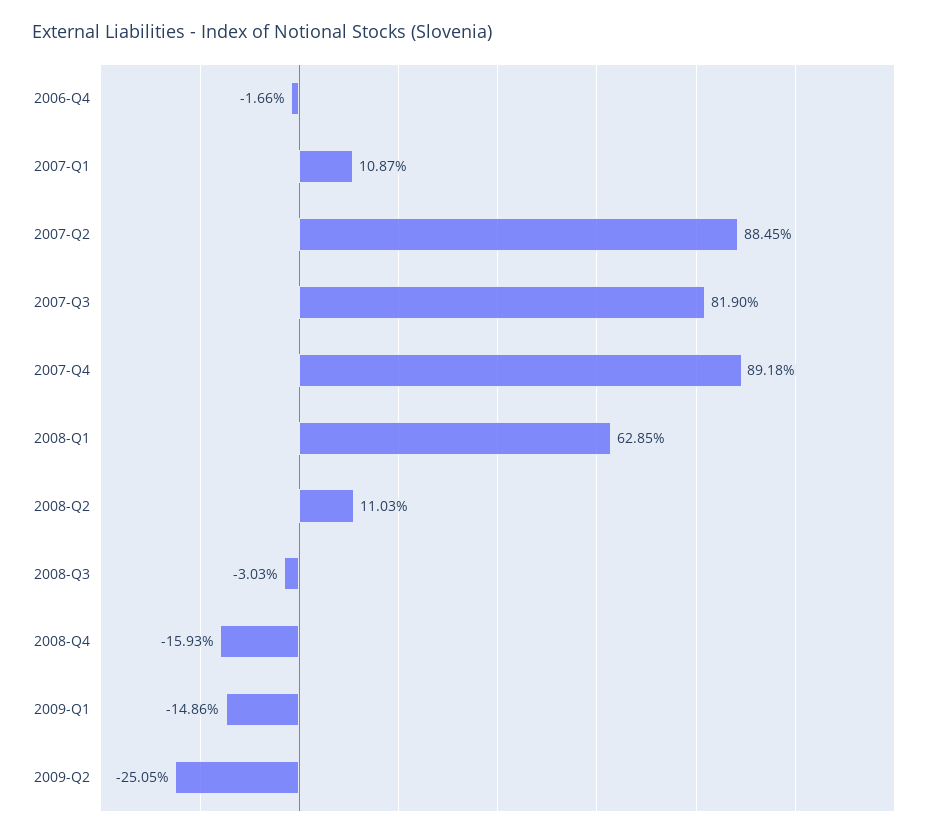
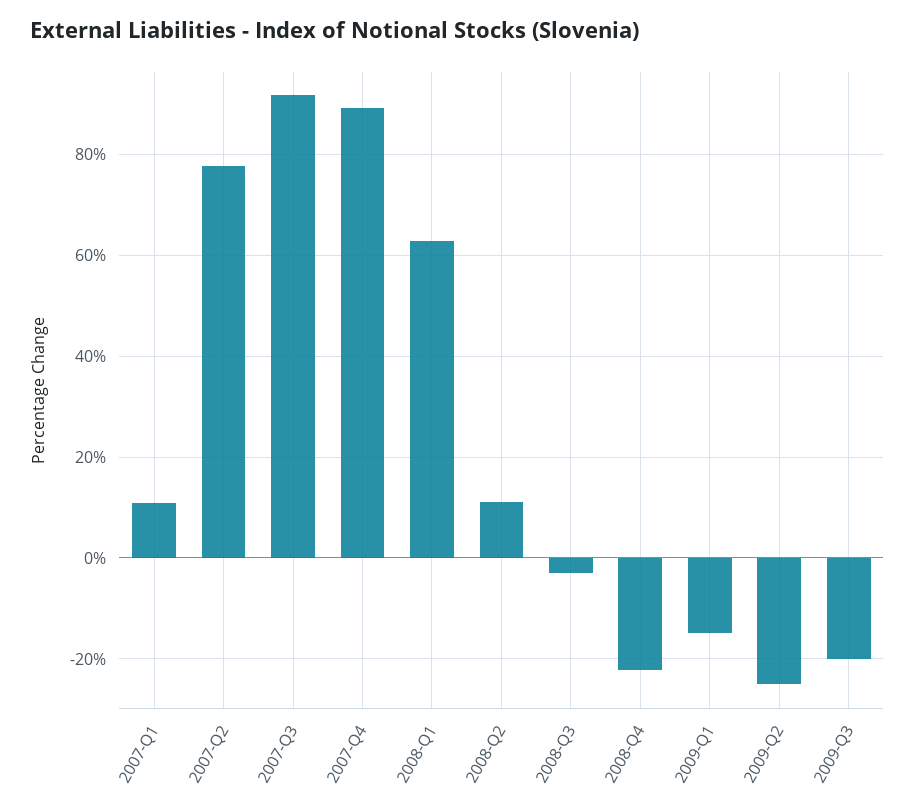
2006-Q4: -1.66 -> none
2007-Q2: 88.45 -> 78
2007-Q3: 81.9 -> 92
2008-Q4: -15.93 -> -22
2009-Q3: none -> -20

